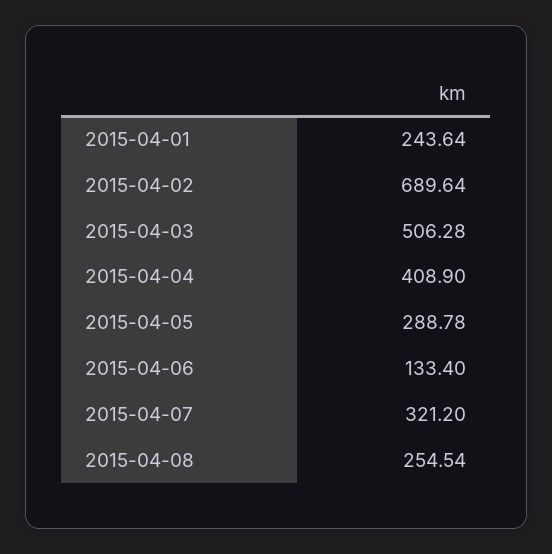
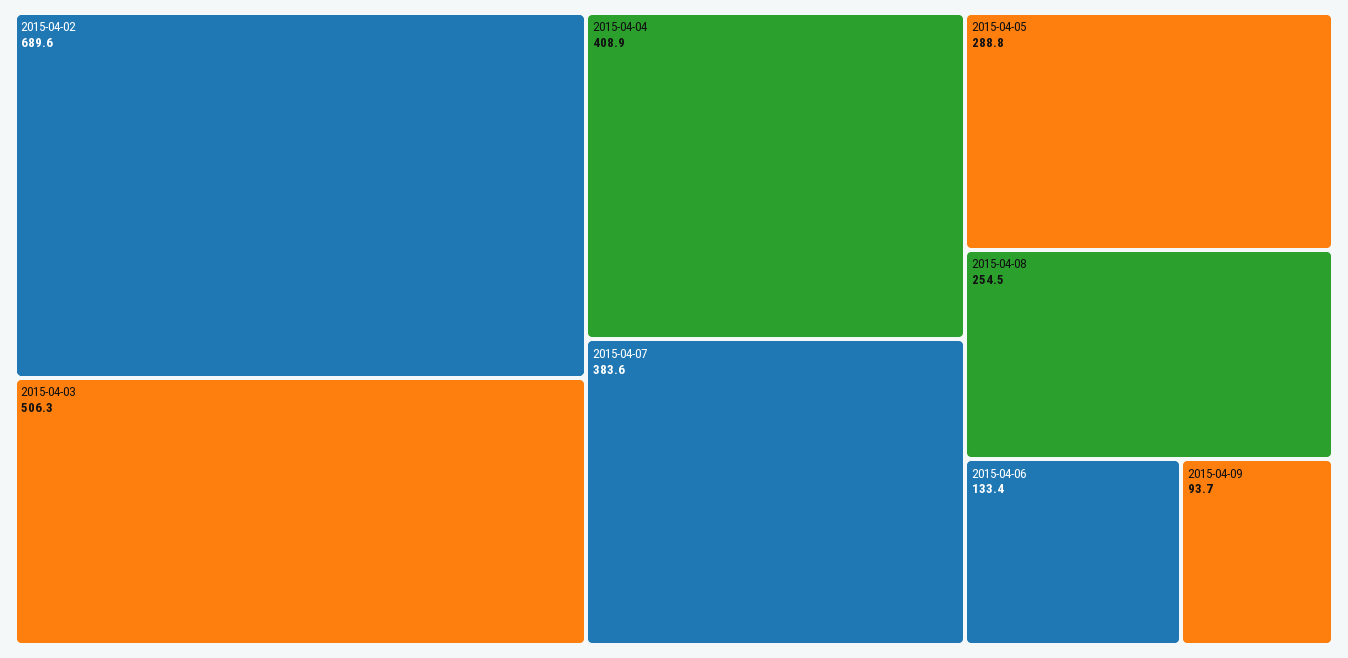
2015-04-01: 243.64 -> none
2015-04-07: 321.2 -> 383.6
2015-04-09: none -> 93.7

